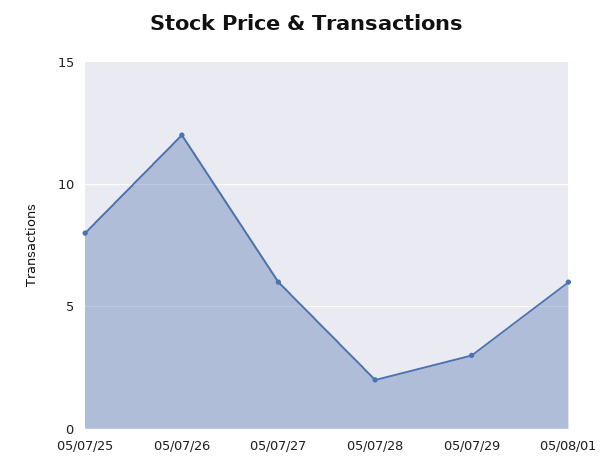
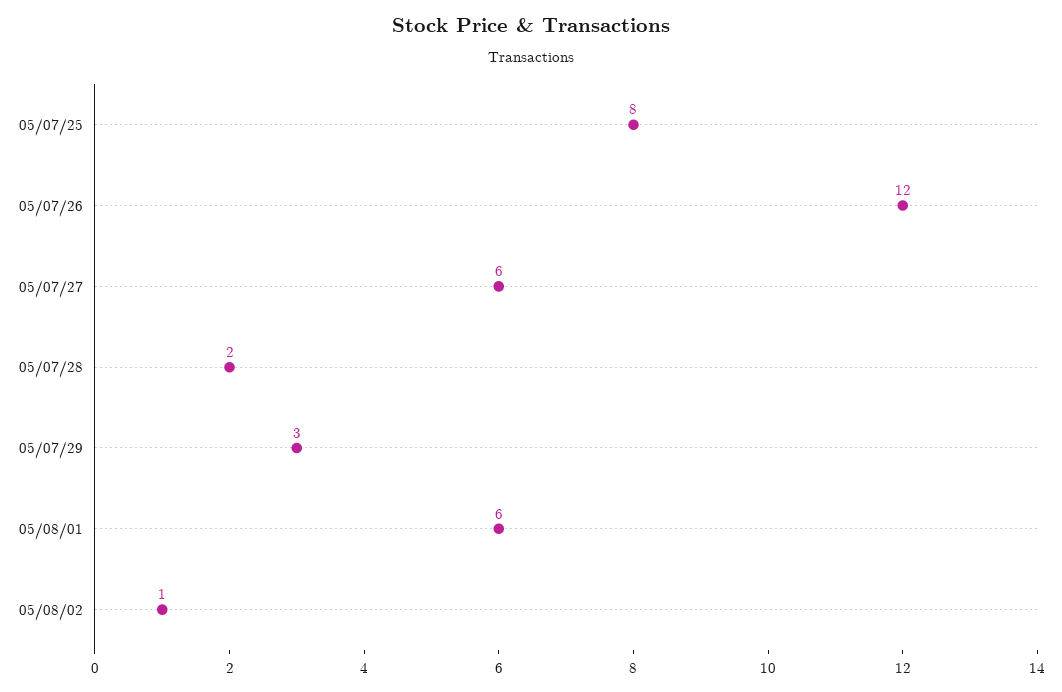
05/08/02: none -> 1

